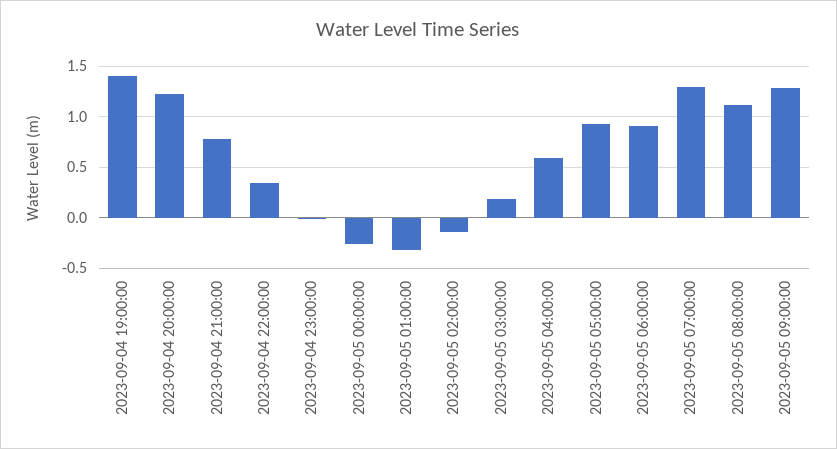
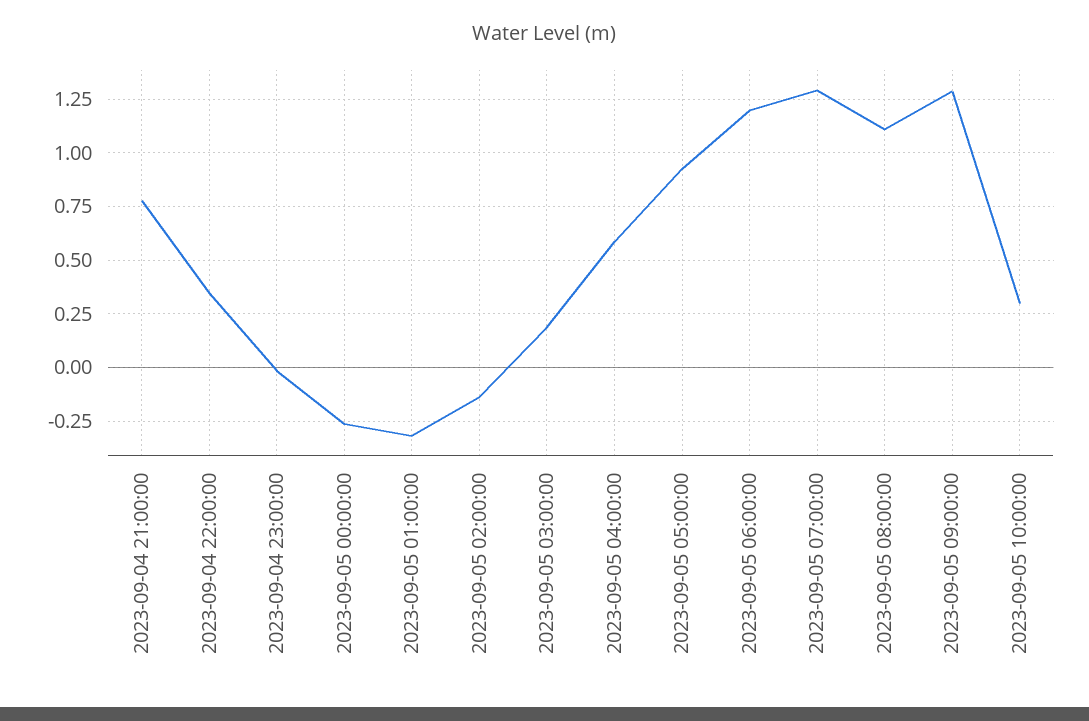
2023-09-04 19:00:00: 1.4 -> none
2023-09-04 20:00:00: 1.2 -> none
2023-09-05 06:00:00: 0.9 -> 1.2
2023-09-05 10:00:00: none -> 0.3

